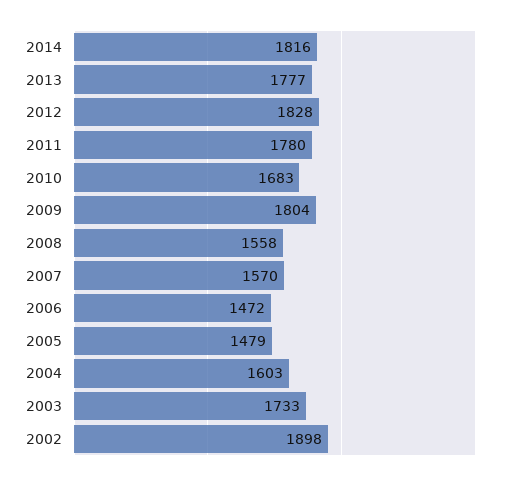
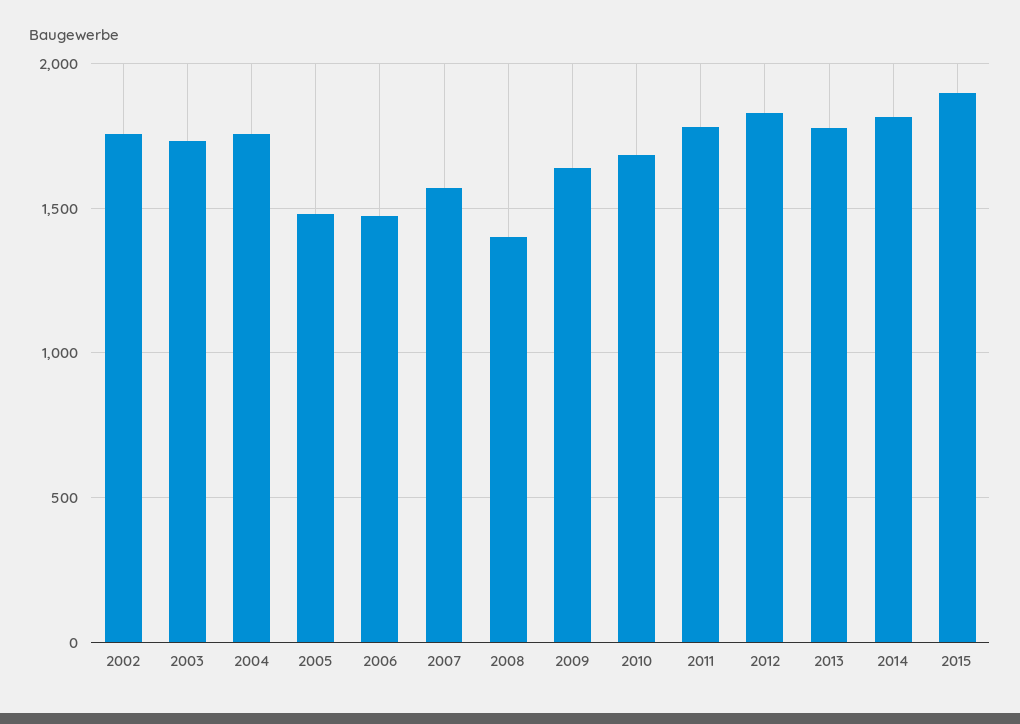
2009: 1804 -> 1650
2008: 1558 -> 1400
2004: 1603 -> 1750
2002: 1898 -> 1750
2015: none -> 1900

